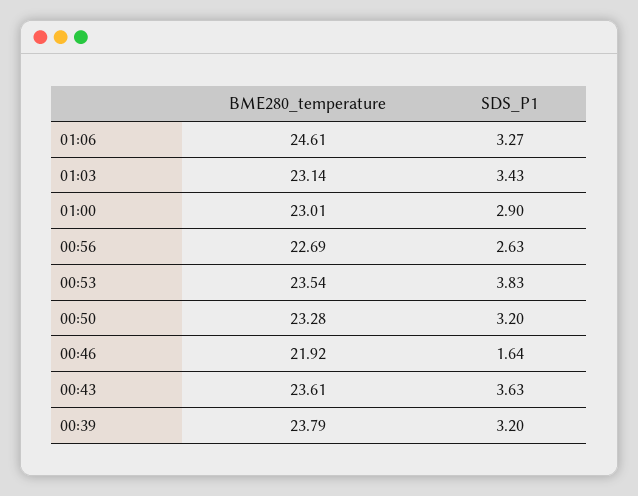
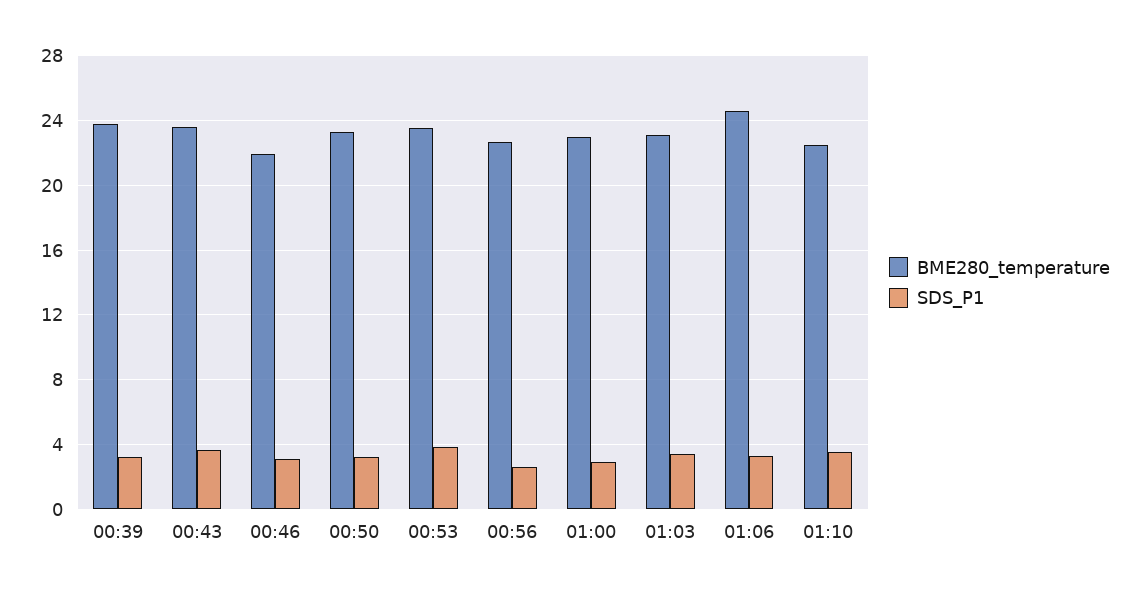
SDS_P1, 00:46: 1.64 -> 3
BME280_temperature, 01:10: none -> 22.5
SDS_P1, 01:10: none -> 3.5

